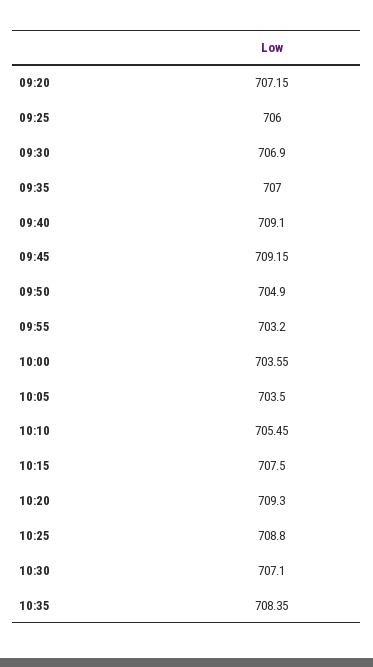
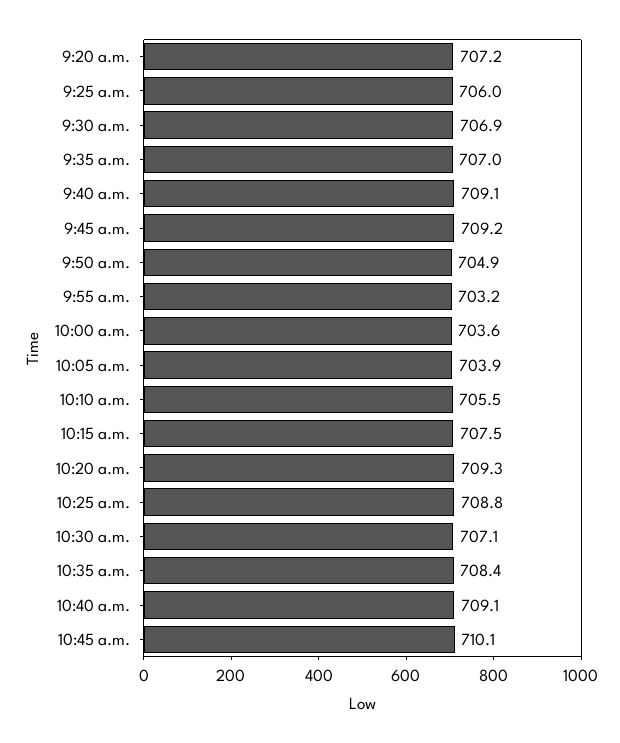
10:05: 703.5 -> 703.9
10:40 a.m.: none -> 709.1
10:45 a.m.: none -> 710.1

